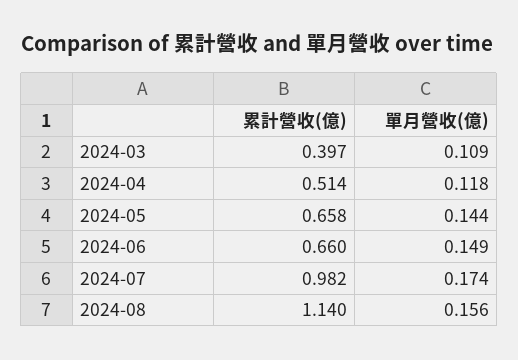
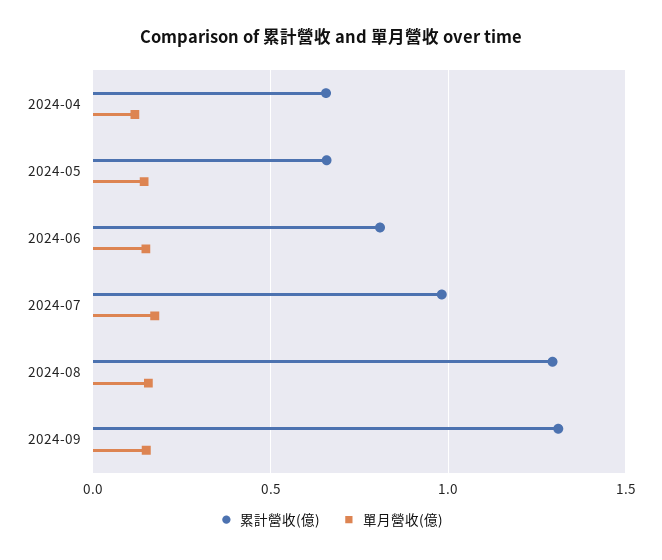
累計營收(億), 2024-03: 0.397 -> none
單月營收(億), 2024-03: 0.109 -> none
累計營收(億), 2024-04: 0.514 -> 0.65
累計營收(億), 2024-06: 0.66 -> 0.8
累計營收(億), 2024-08: 1.14 -> 1.3
累計營收(億), 2024-09: none -> 1.3
單月營收(億), 2024-09: none -> 0.15

